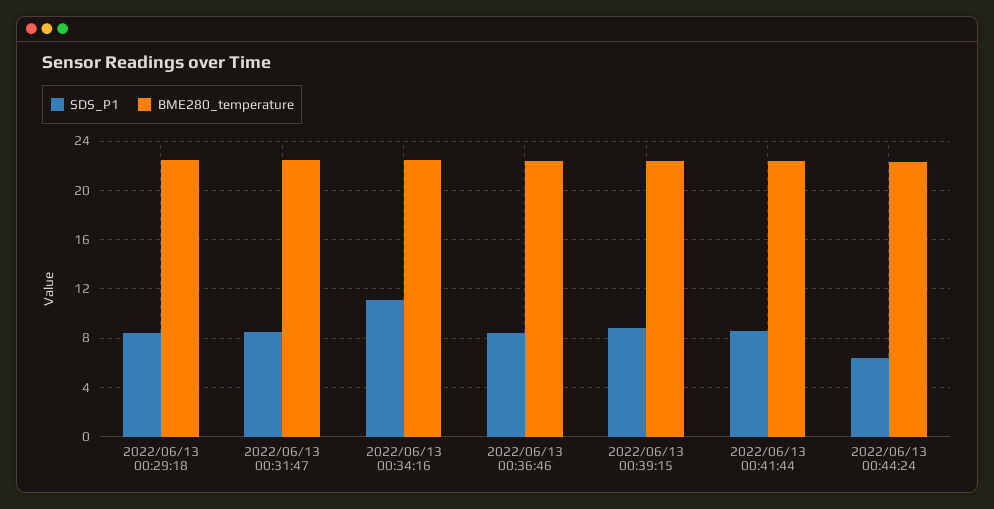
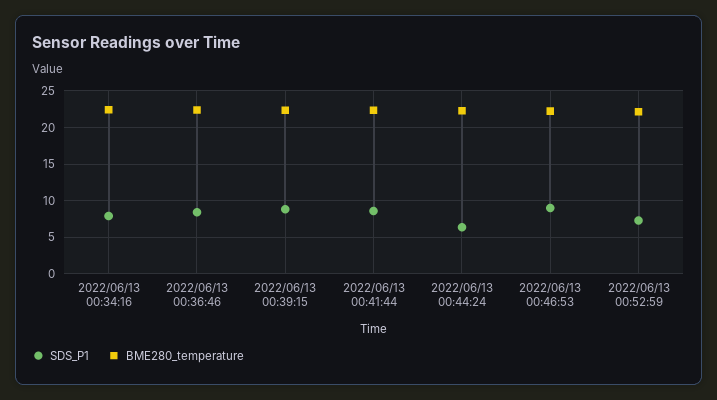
SDS_P1, 2022/06/13 00:29:18: 8.5 -> none
BME280_temperature, 2022/06/13 00:29:18: 22.5 -> none
SDS_P1, 2022/06/13 00:31:47: 8.5 -> none
BME280_temperature, 2022/06/13 00:31:47: 22.5 -> none
SDS_P1, 2022/06/13 00:34:16: 11 -> 8
SDS_P1, 2022/06/13 00:46:53: none -> 9
BME280_temperature, 2022/06/13 00:46:53: none -> 22
SDS_P1, 2022/06/13 00:52:59: none -> 7
BME280_temperature, 2022/06/13 00:52:59: none -> 22

